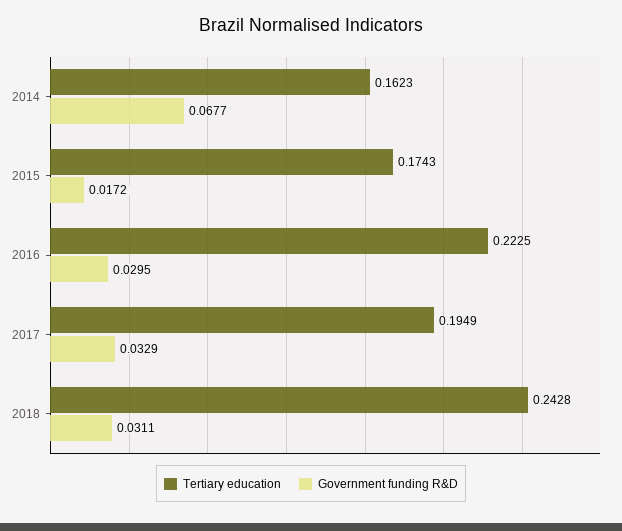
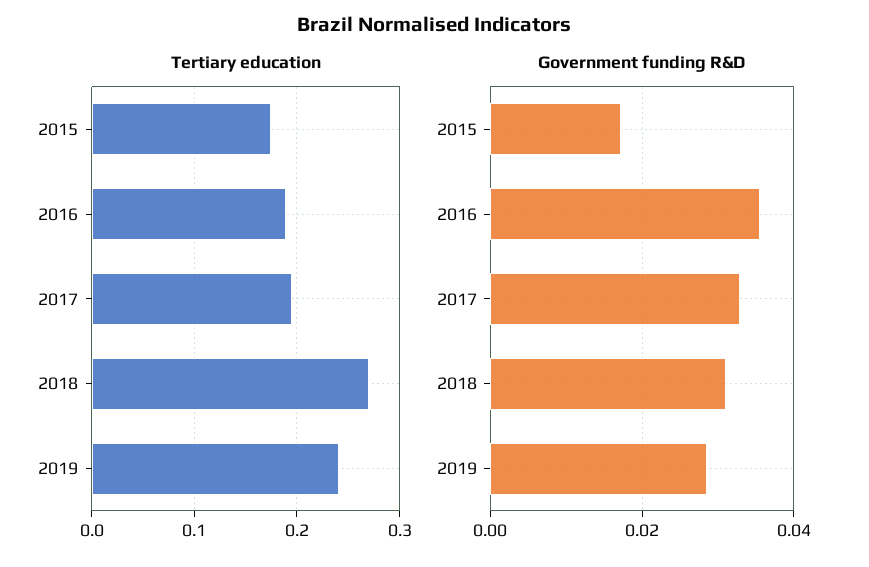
Tertiary education, 2014: 0.1623 -> none
Government funding R&D, 2014: 0.0677 -> none
Tertiary education, 2016: 0.2225 -> 0.19
Government funding R&D, 2016: 0.0295 -> 0.036
Tertiary education, 2018: 0.2428 -> 0.27
Tertiary education, 2019: none -> 0.24
Government funding R&D, 2019: none -> 0.028

